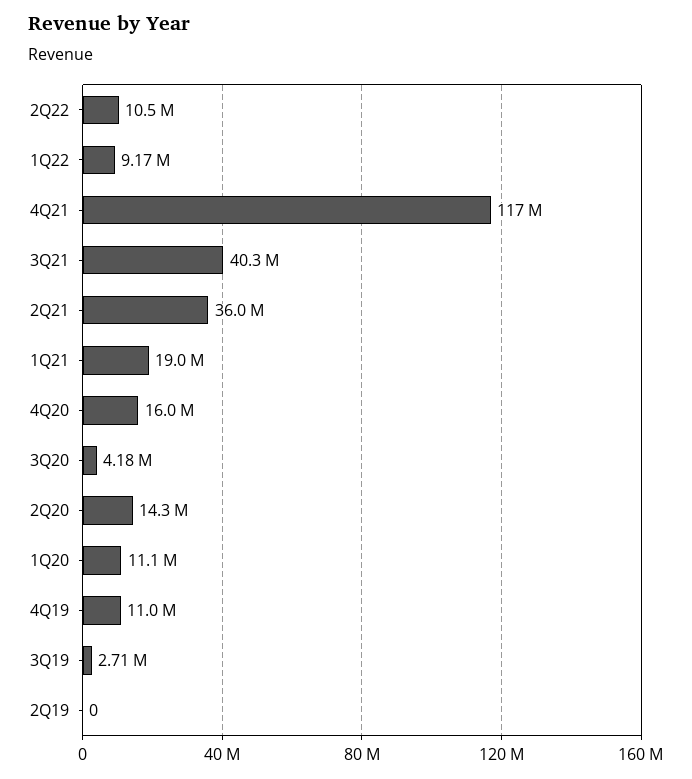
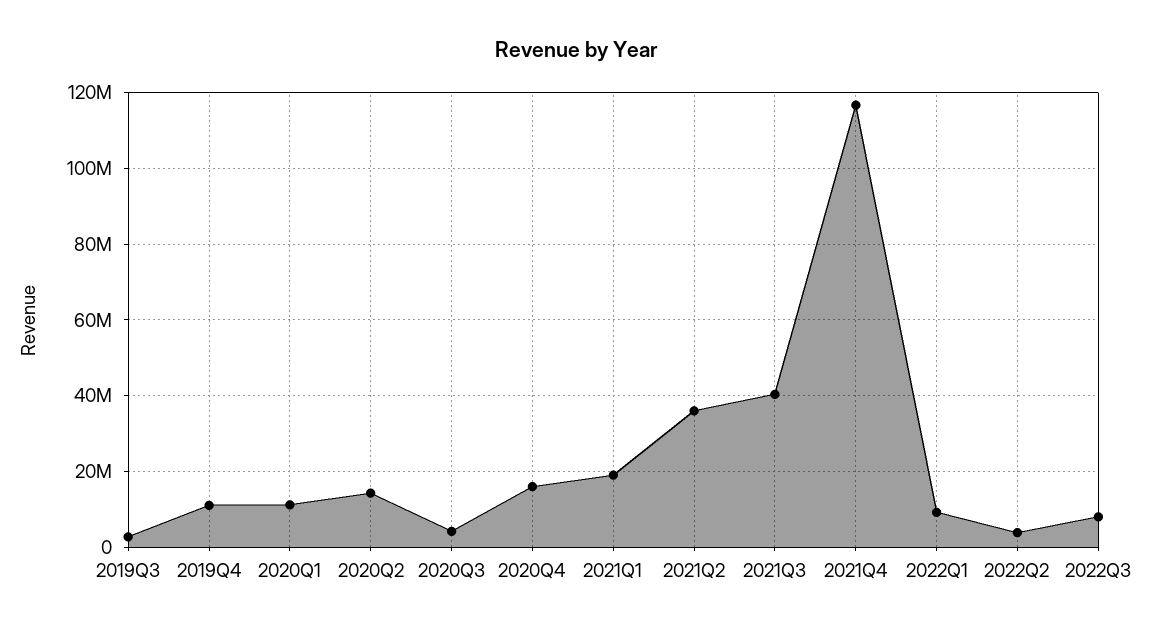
2Q22: 10500000 -> 4000000
2Q19: 0 -> none
2022Q3: none -> 8000000

